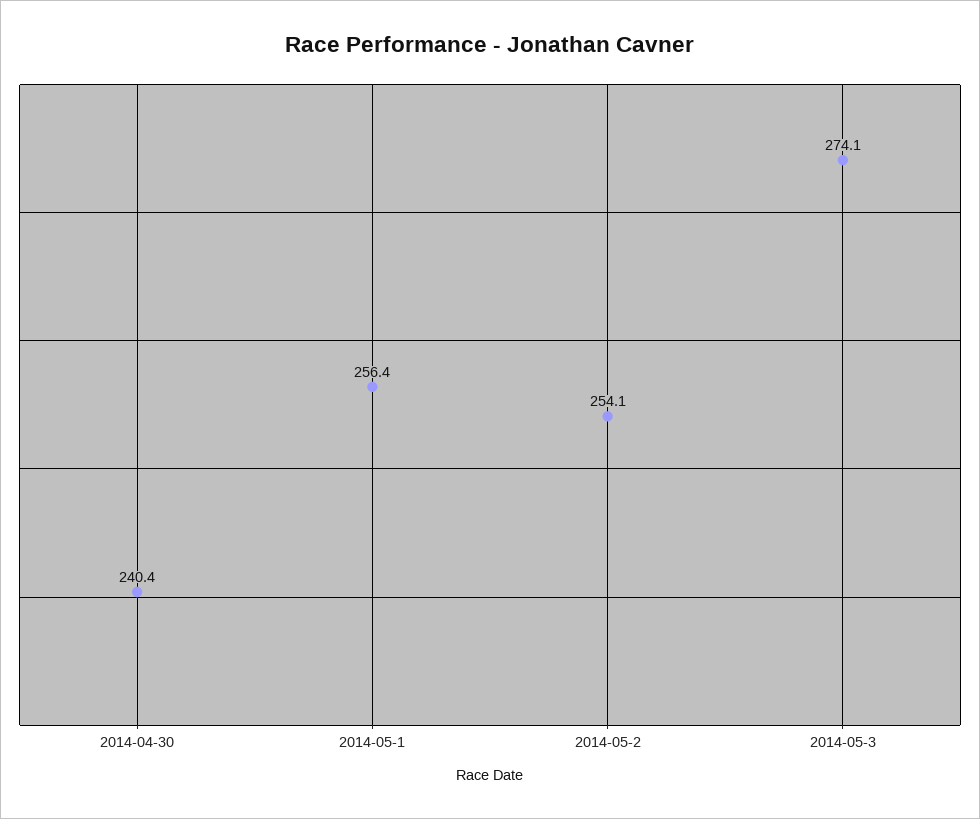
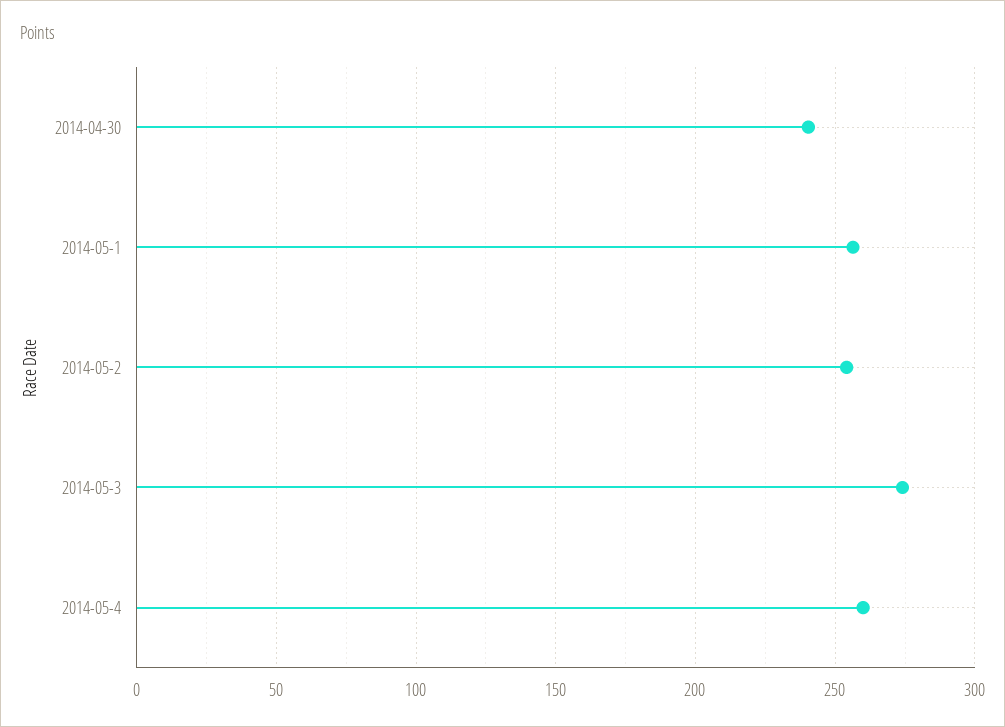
2014-05-4: none -> 260

